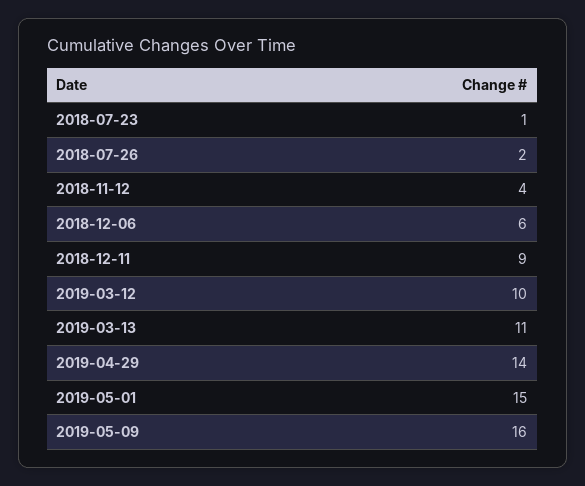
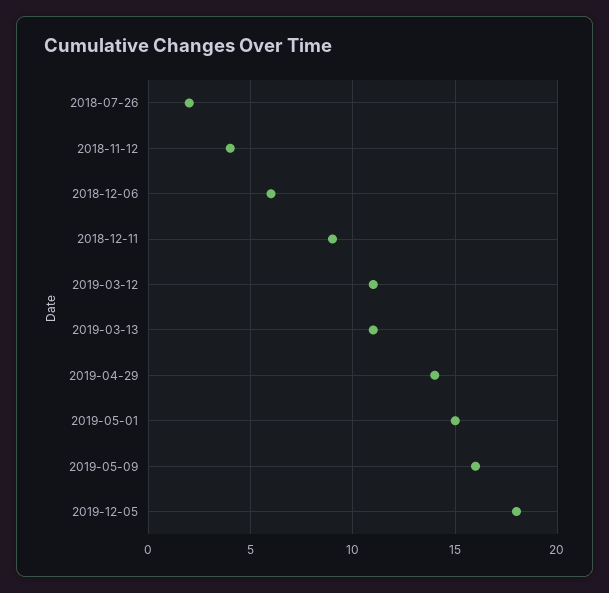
2018-07-23: 1 -> none
2019-03-12: 10 -> 11
2019-12-05: none -> 18

